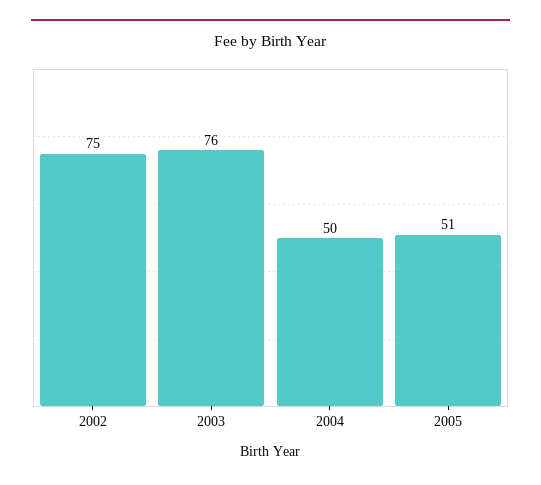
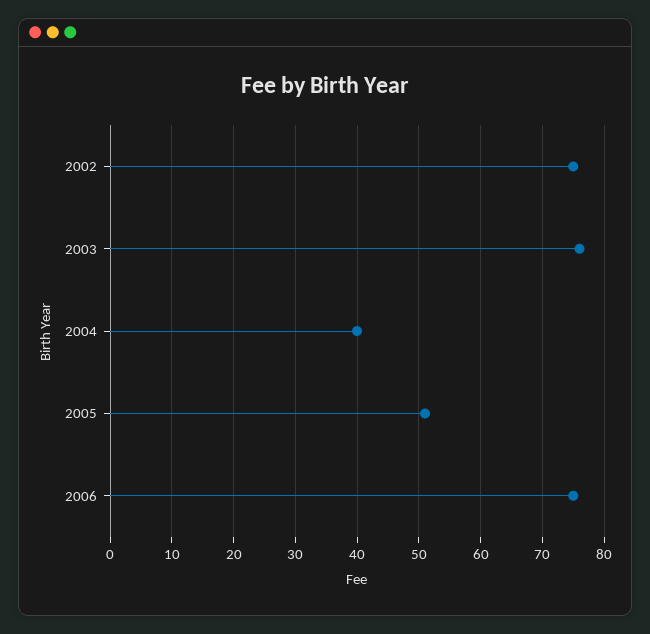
2004: 50 -> 40
2006: none -> 75

